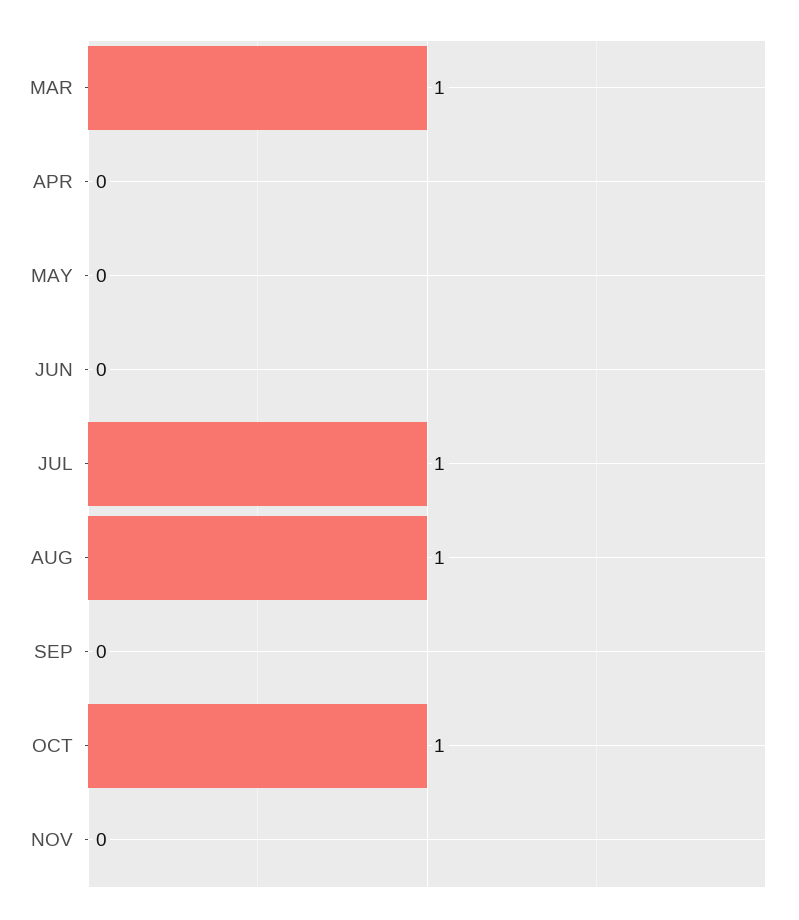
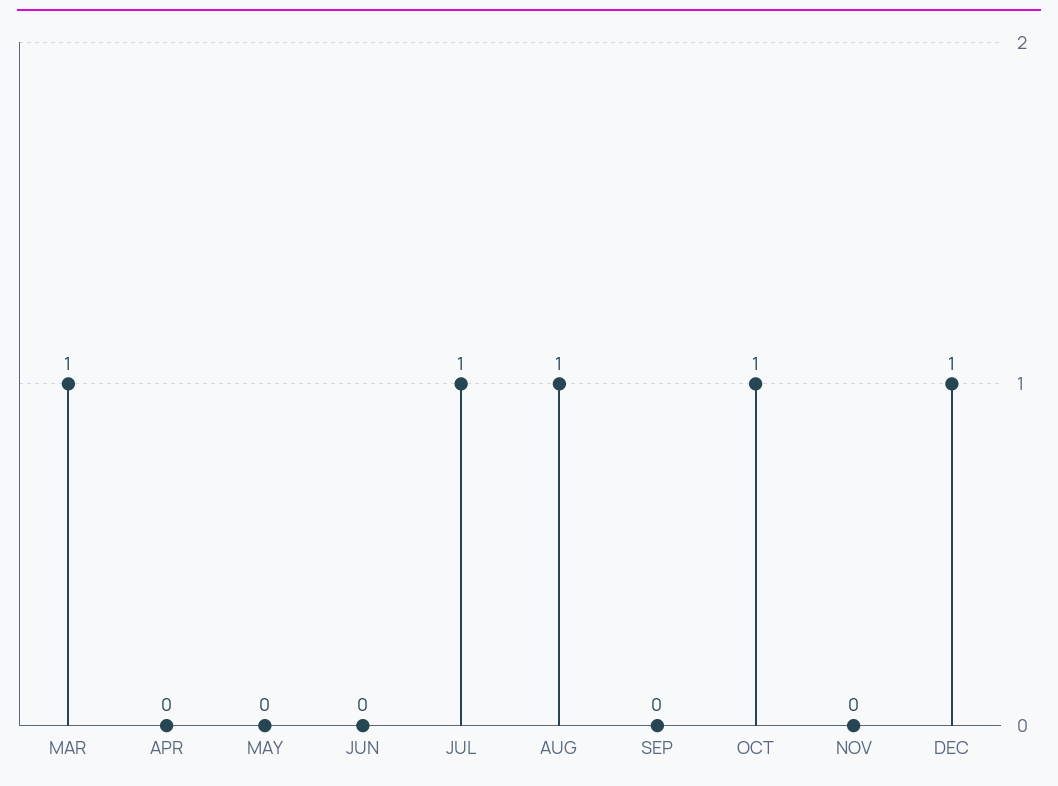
DEC: none -> 1

